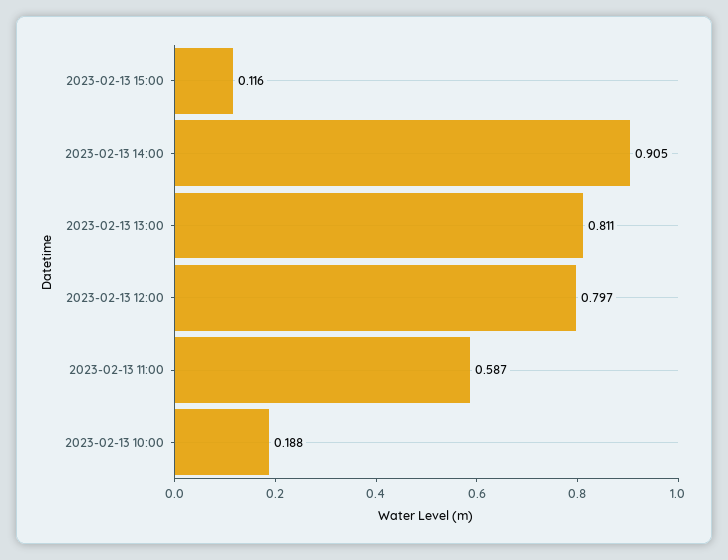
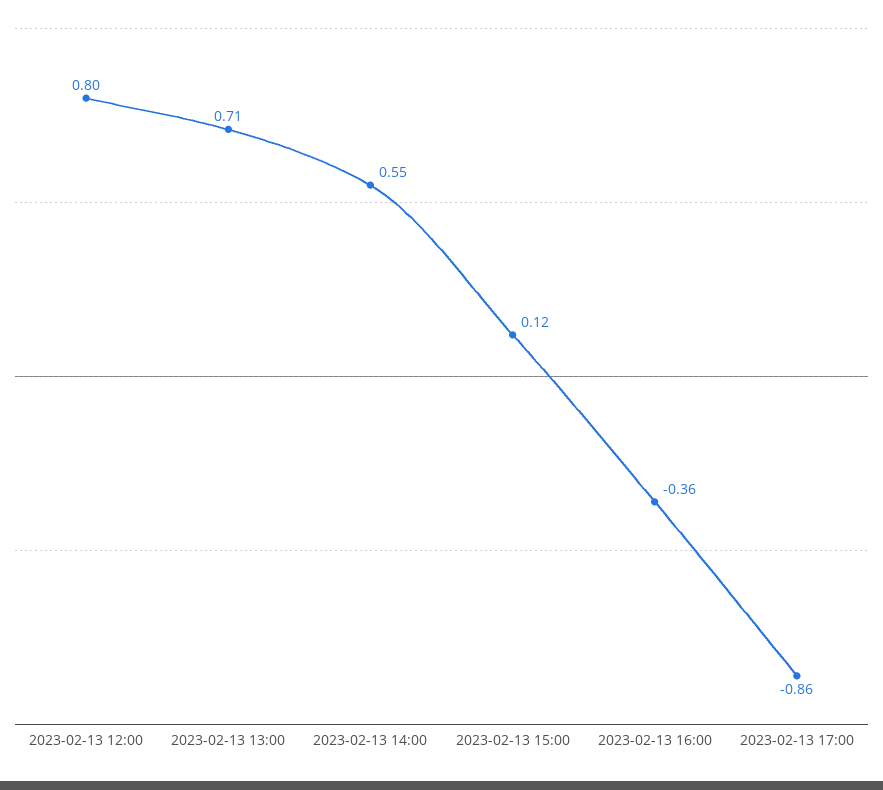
2023-02-13 14:00: 0.905 -> 0.55
2023-02-13 13:00: 0.811 -> 0.71
2023-02-13 11:00: 0.587 -> none
2023-02-13 10:00: 0.188 -> none
2023-02-13 16:00: none -> -0.36
2023-02-13 17:00: none -> -0.86

